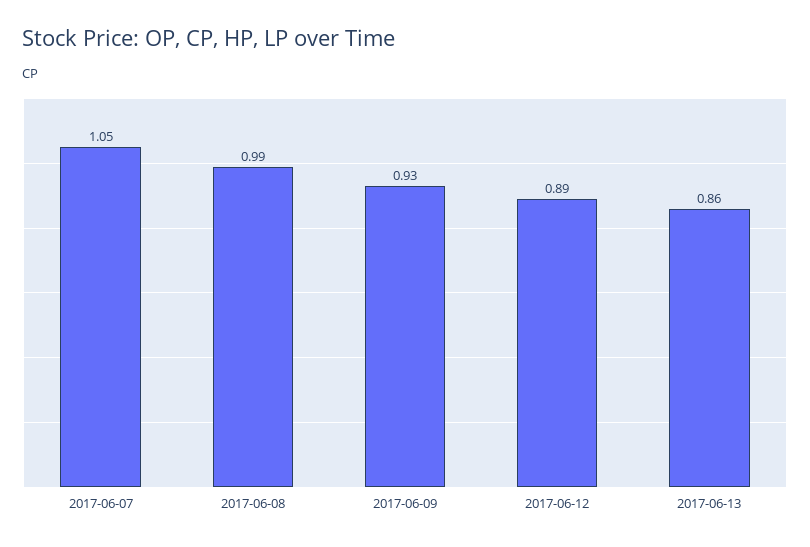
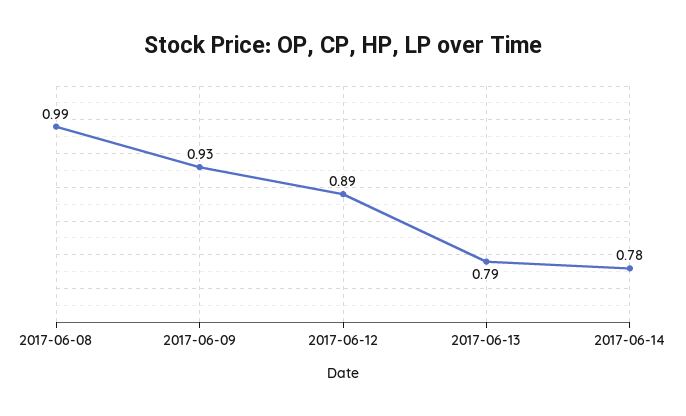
2017-06-07: 1.05 -> none
2017-06-13: 0.86 -> 0.79
2017-06-14: none -> 0.78

